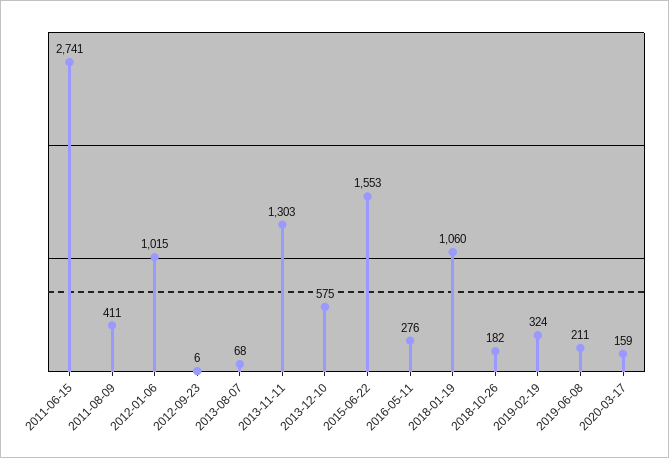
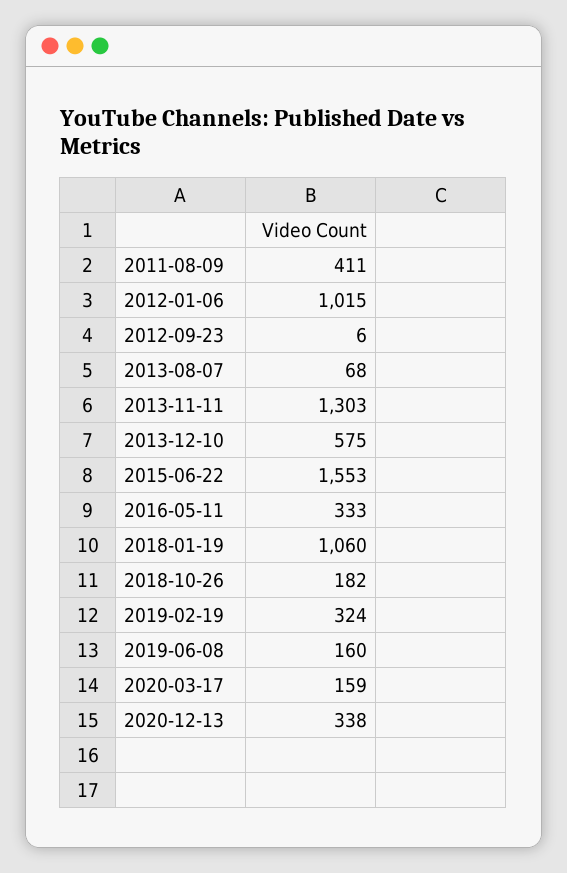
2011-06-15: 2741 -> none
2016-05-11: 276 -> 333
2019-06-08: 211 -> 160
2020-12-13: none -> 338

